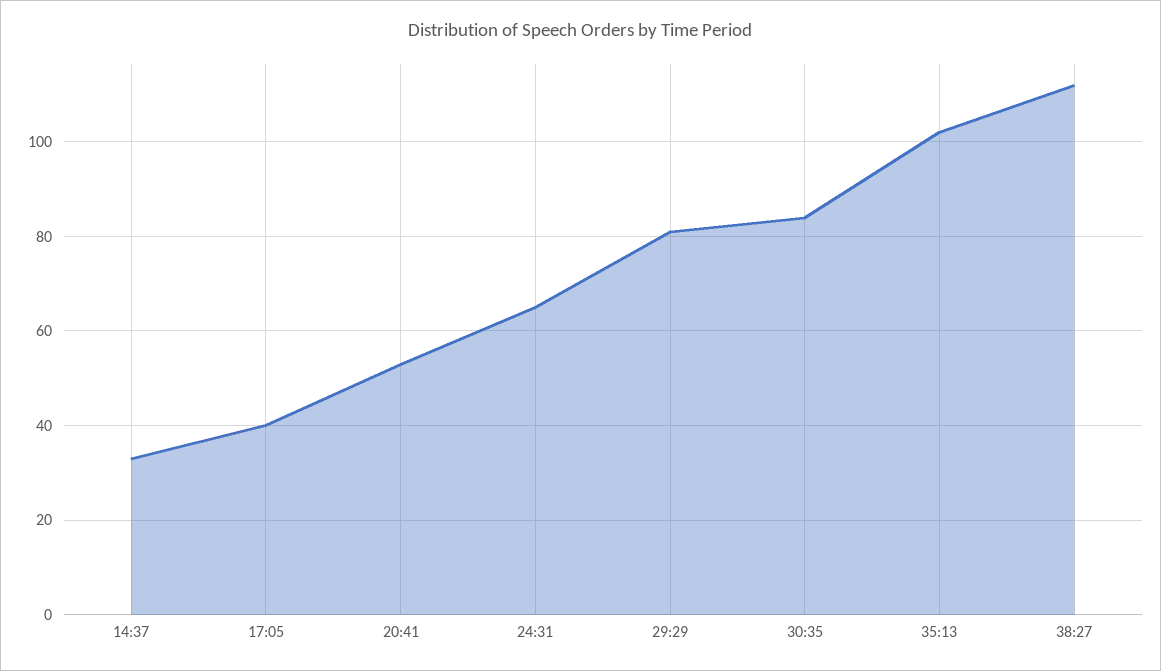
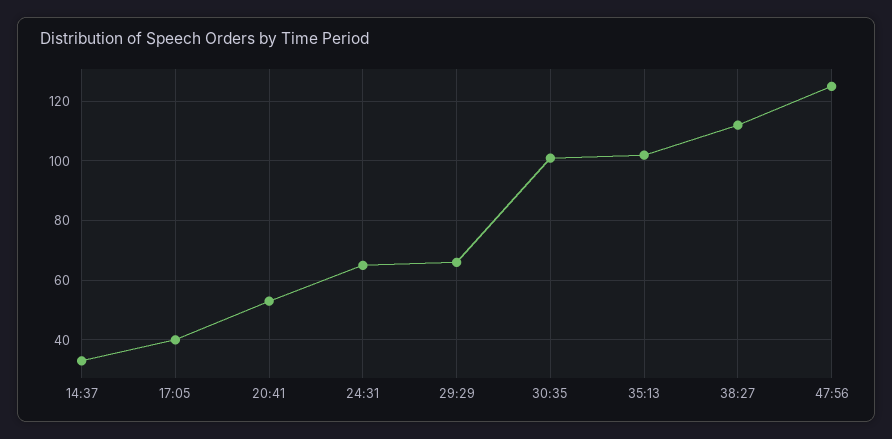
29:29: 80 -> 65
30:35: 85 -> 100
47:56: none -> 125

